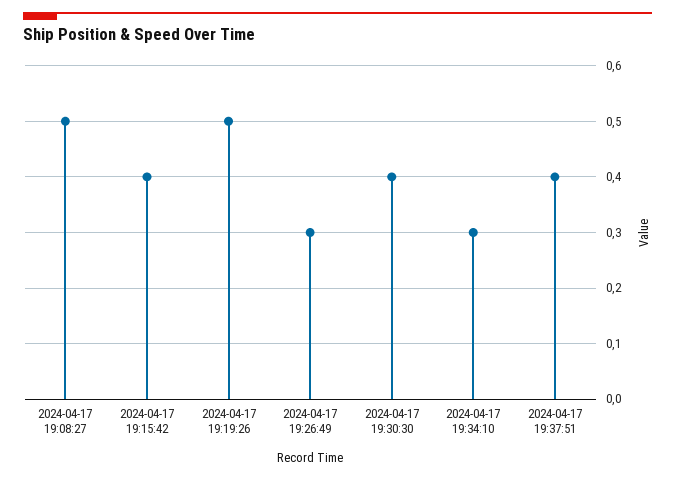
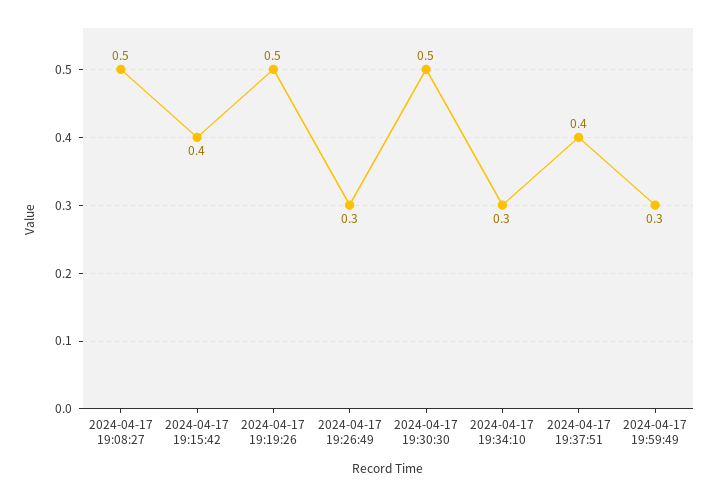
2024-04-17 19:30:30: 0.4 -> 0.5
2024-04-17 19:59:49: none -> 0.3

